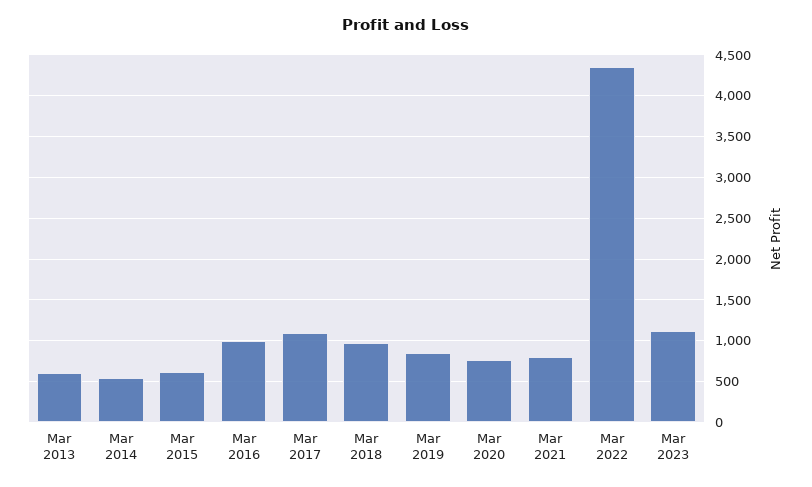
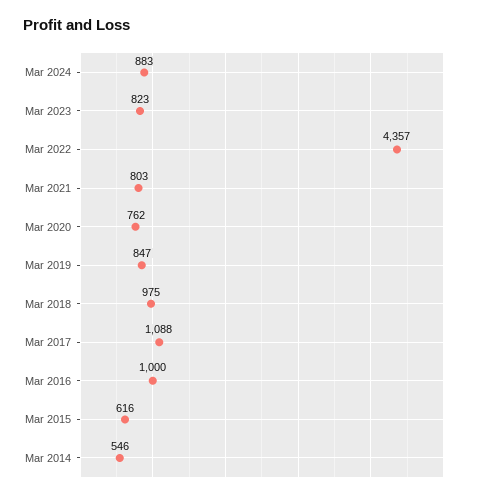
Mar 2013: 600 -> none
Mar 2023: 1100 -> 823
Mar 2024: none -> 883

